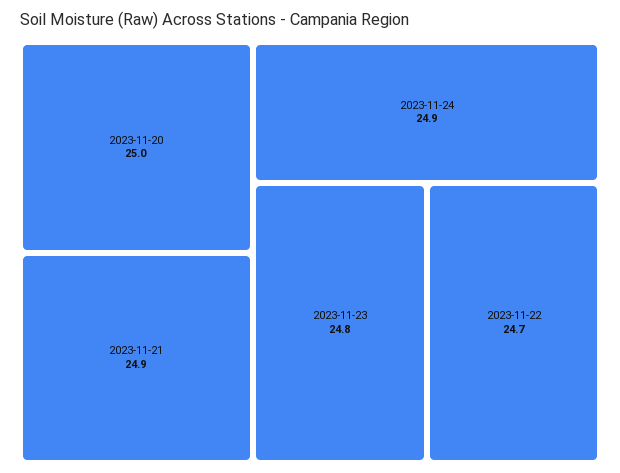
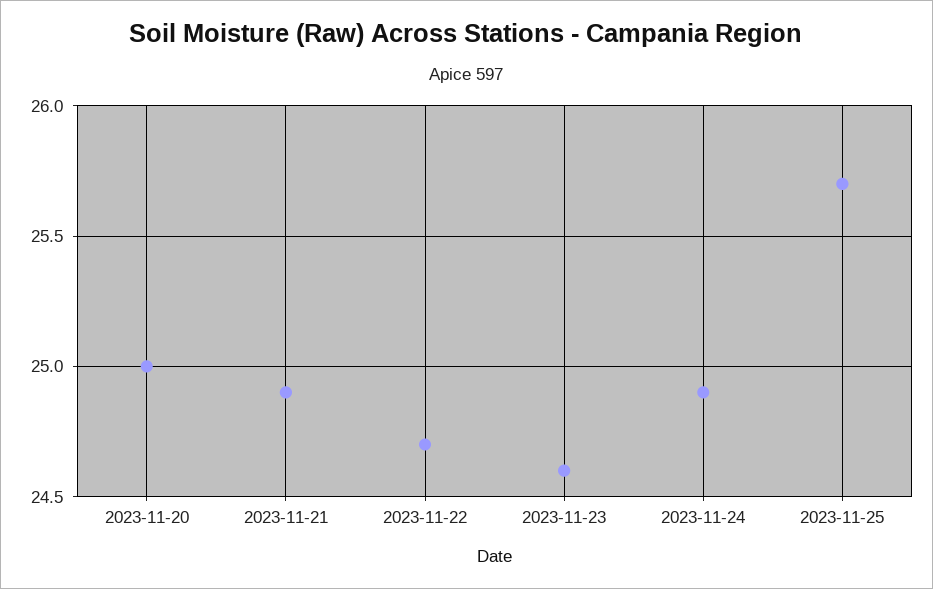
2023-11-23: 24.8 -> 24.6
2023-11-25: none -> 25.7

